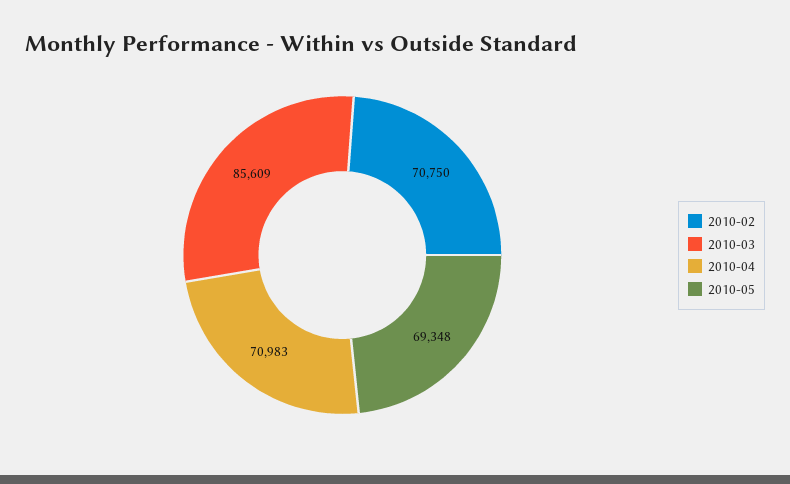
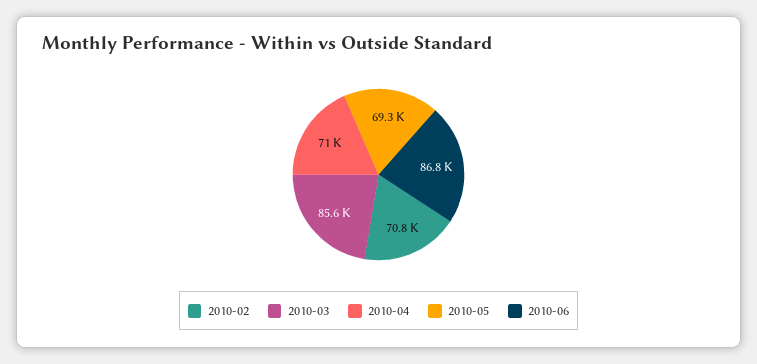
2010-06: none -> 86800

